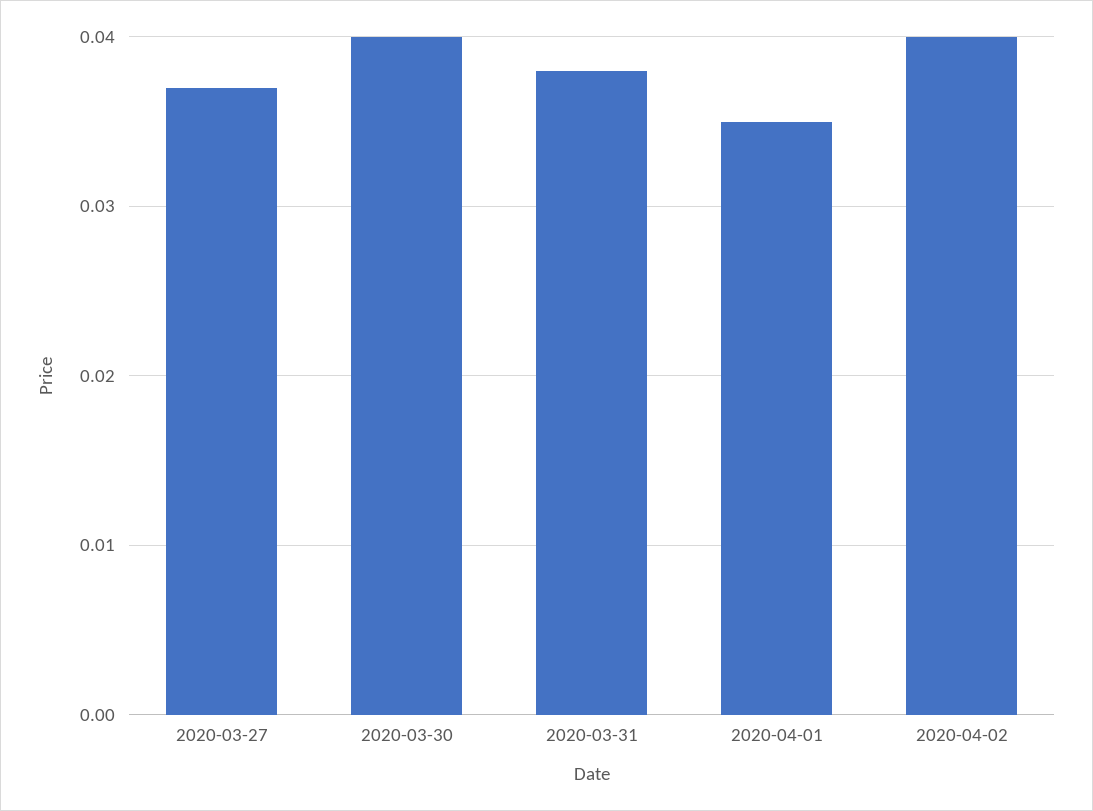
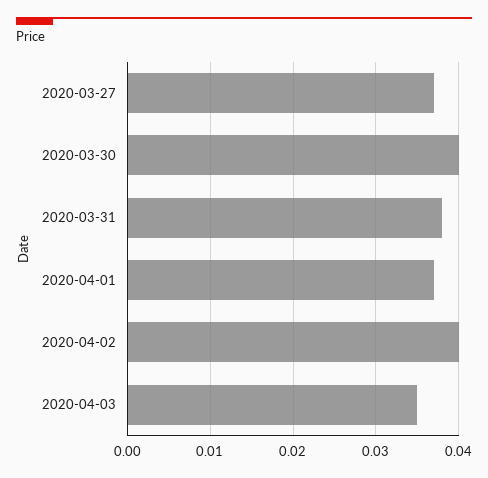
2020-04-01: 0.035 -> 0.037
2020-04-03: none -> 0.035

